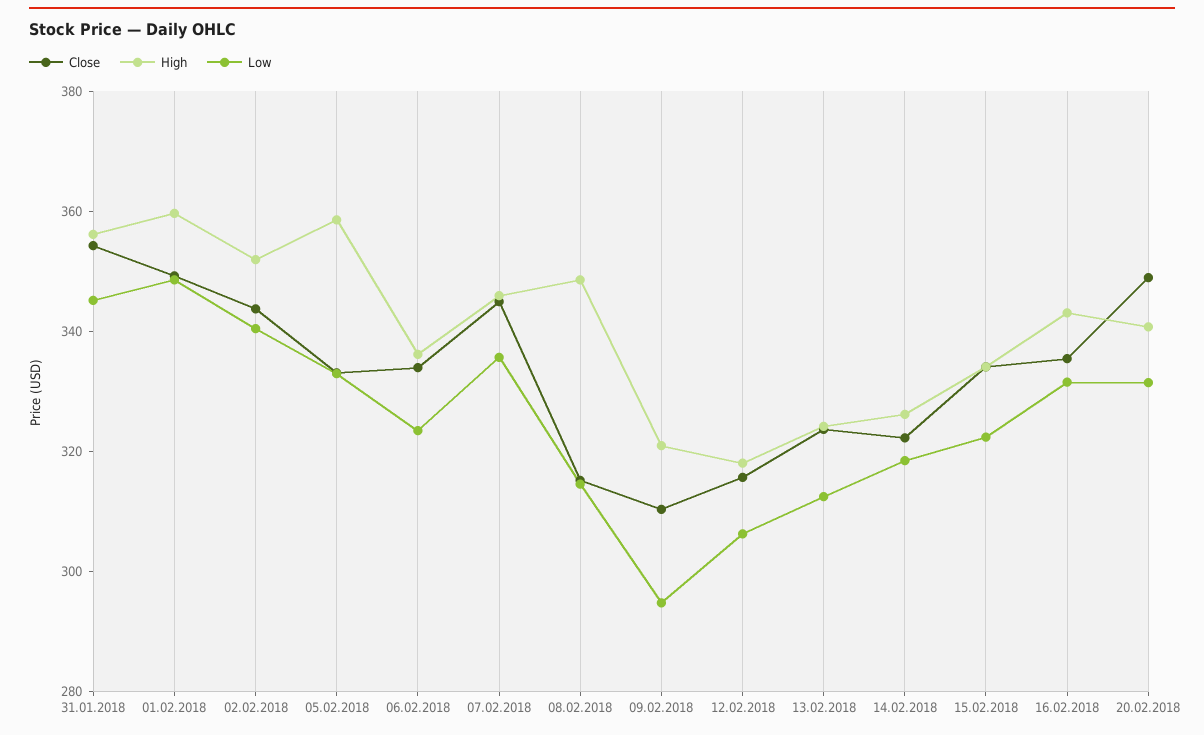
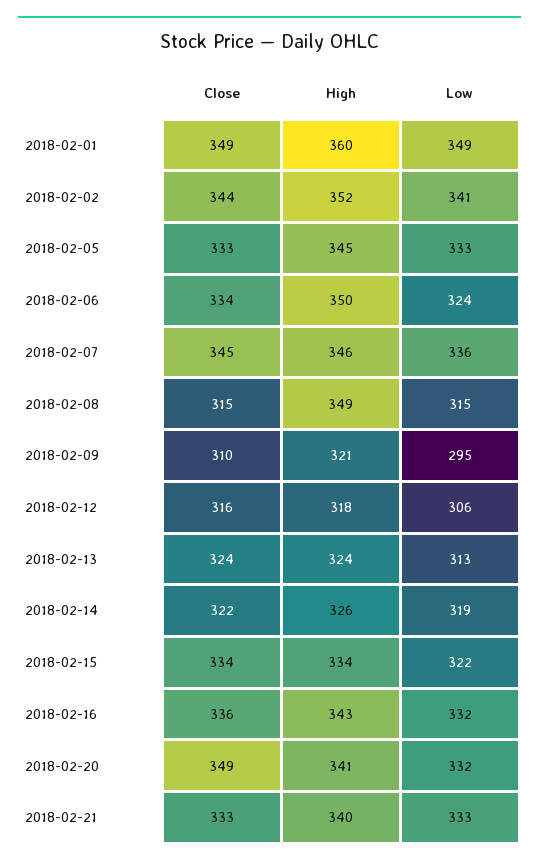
Close, 31.01.2018: 355 -> none
High, 31.01.2018: 355 -> none
Low, 31.01.2018: 345 -> none
High, 05.02.2018: 360 -> 345
High, 06.02.2018: 335 -> 350
Close, 2018-02-21: none -> 333
High, 2018-02-21: none -> 340
Low, 2018-02-21: none -> 333

